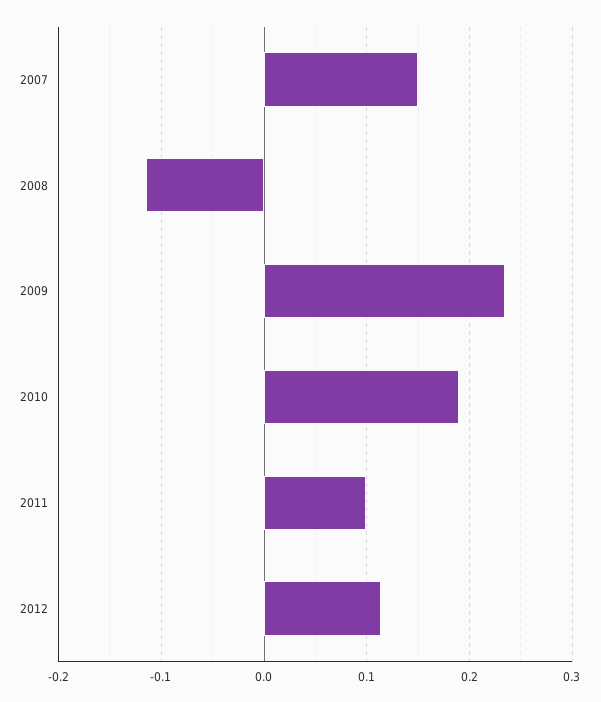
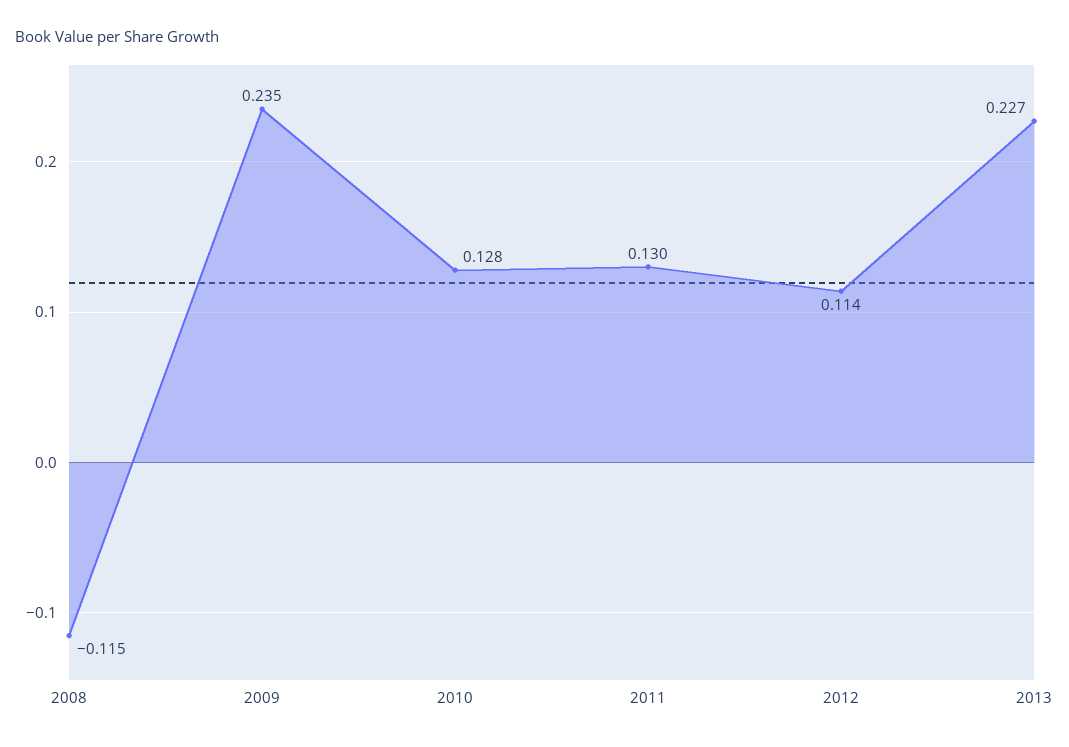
2007: 0.15 -> none
2010: 0.19 -> 0.128
2011: 0.1 -> 0.13
2013: none -> 0.227

